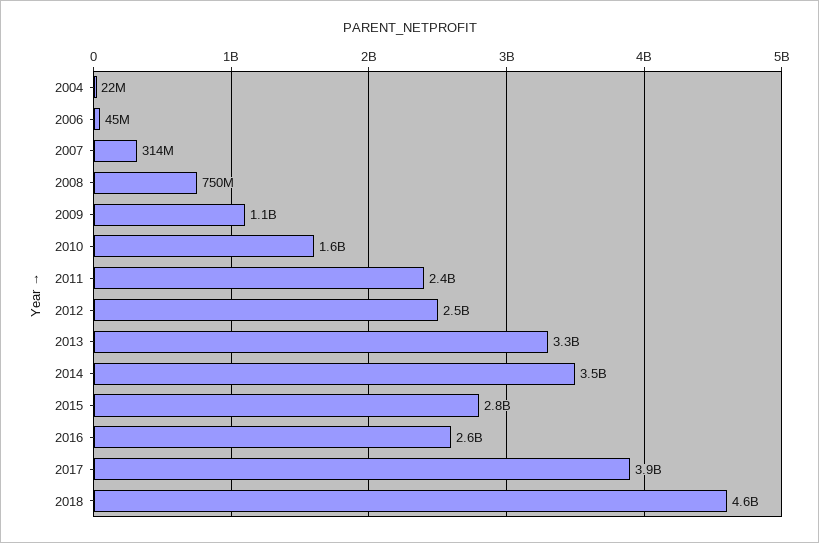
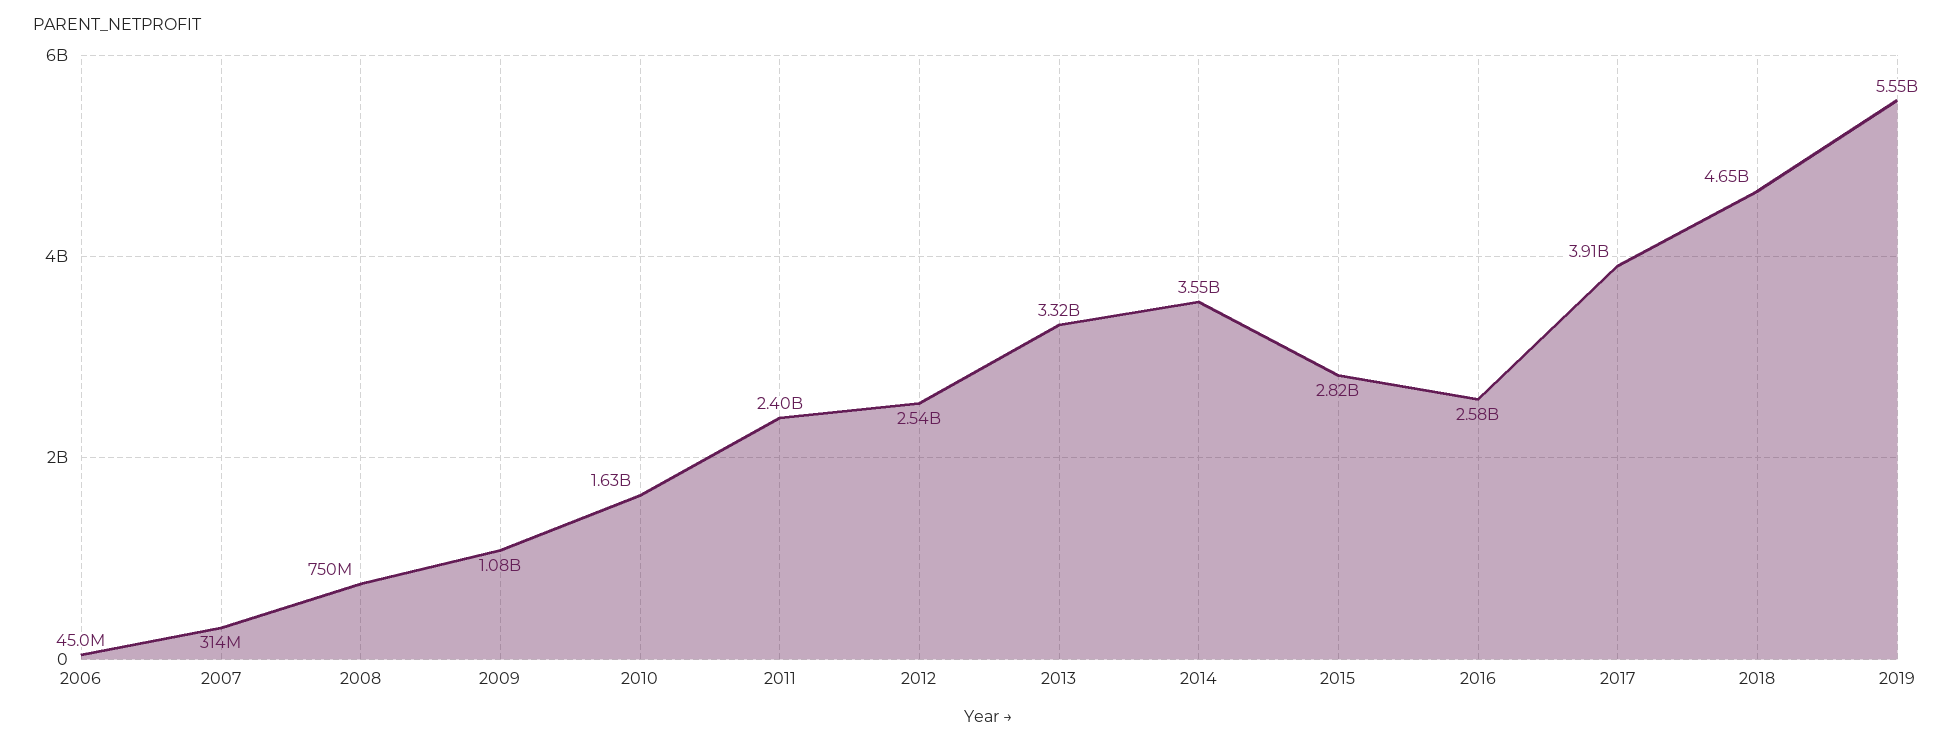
2004: 22000000 -> none
2019: none -> 5550000000

